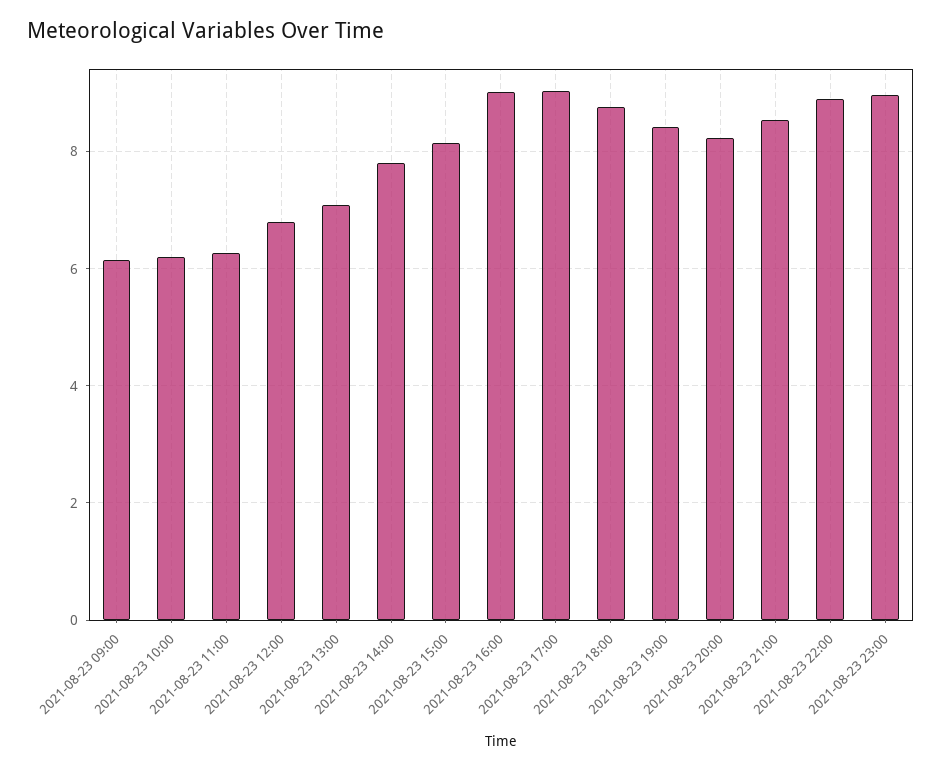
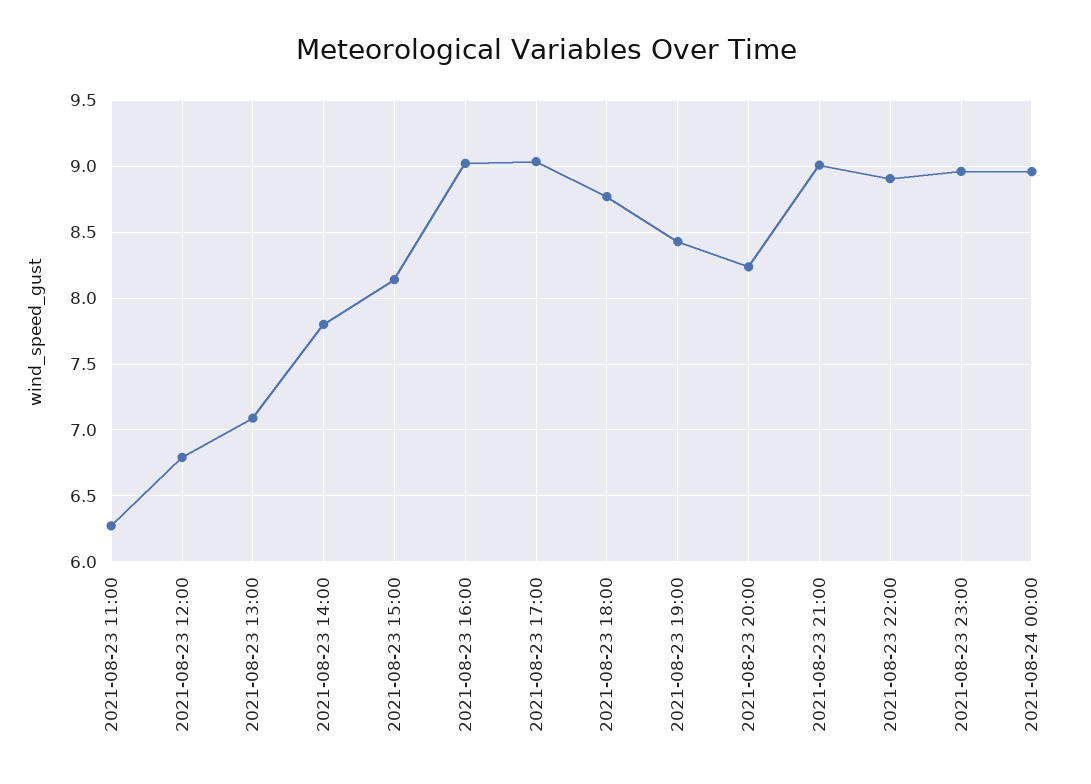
2021-08-23 09:00: 6.2 -> none
2021-08-23 10:00: 6.2 -> none
2021-08-23 21:00: 8.6 -> 9
2021-08-24 00:00: none -> 8.95

